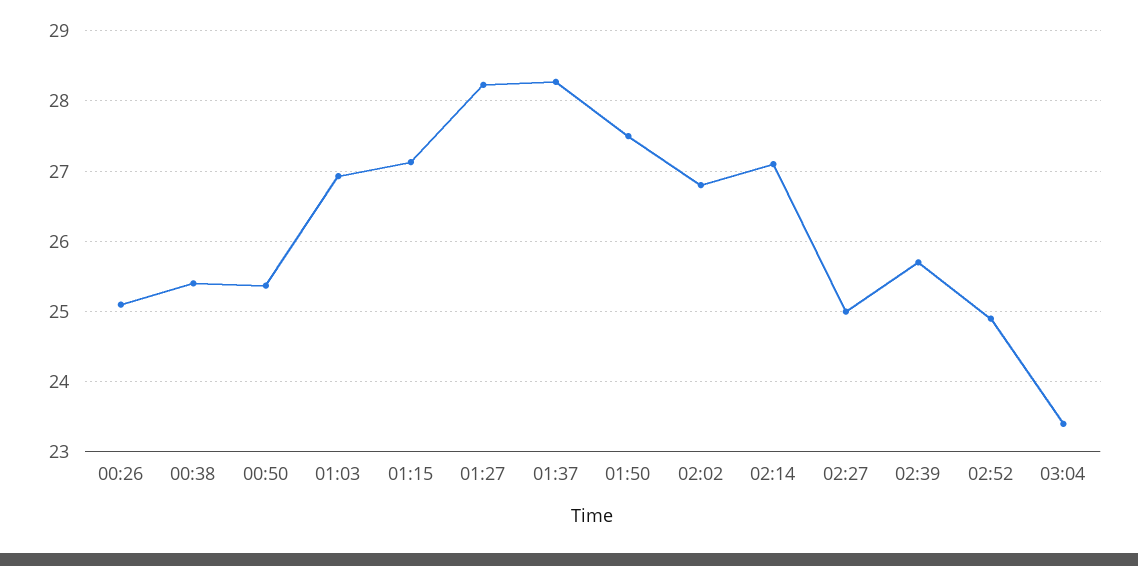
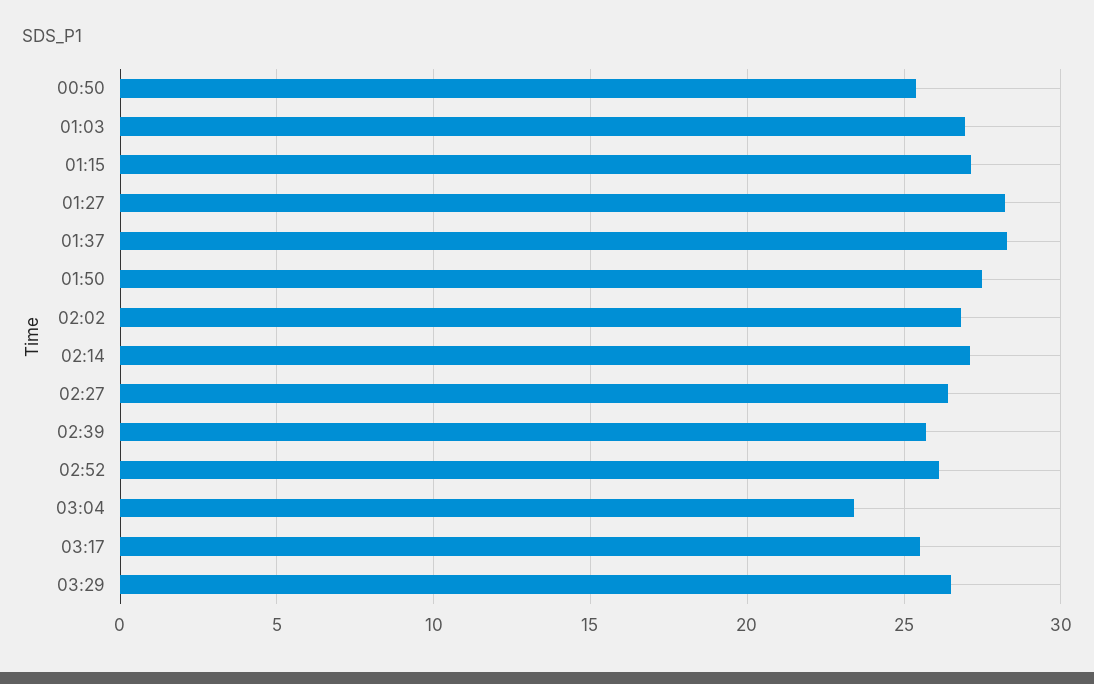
00:26: 25.1 -> none
00:38: 25.4 -> none
02:27: 25 -> 26.5
02:52: 24.9 -> 26
03:17: none -> 25.5
03:29: none -> 26.5

